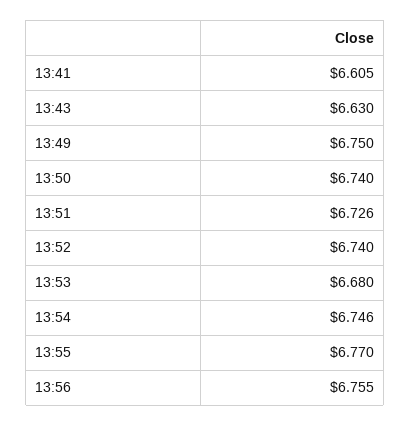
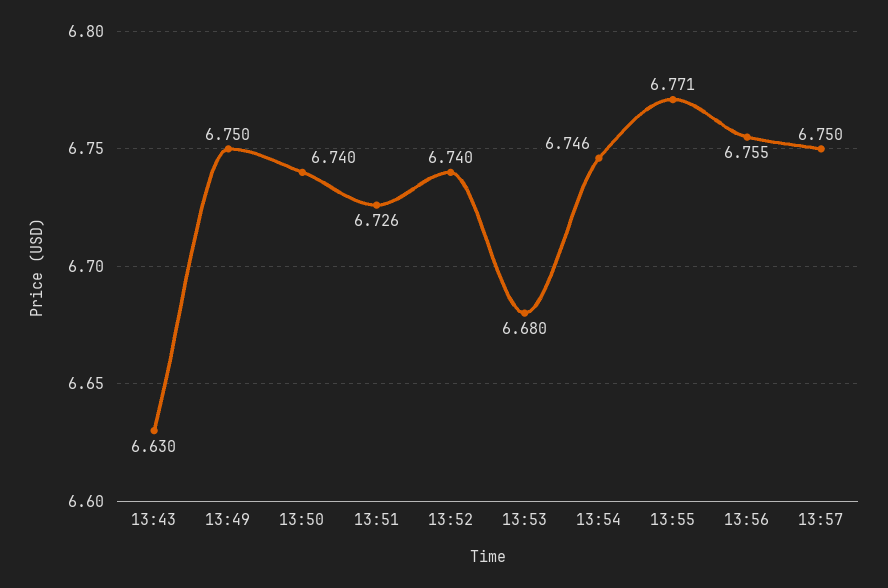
13:41: 6.605 -> none
13:55: 6.77 -> 6.771
13:57: none -> 6.75

